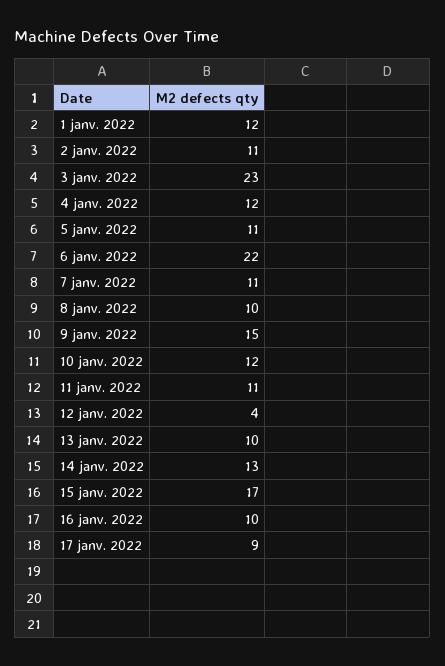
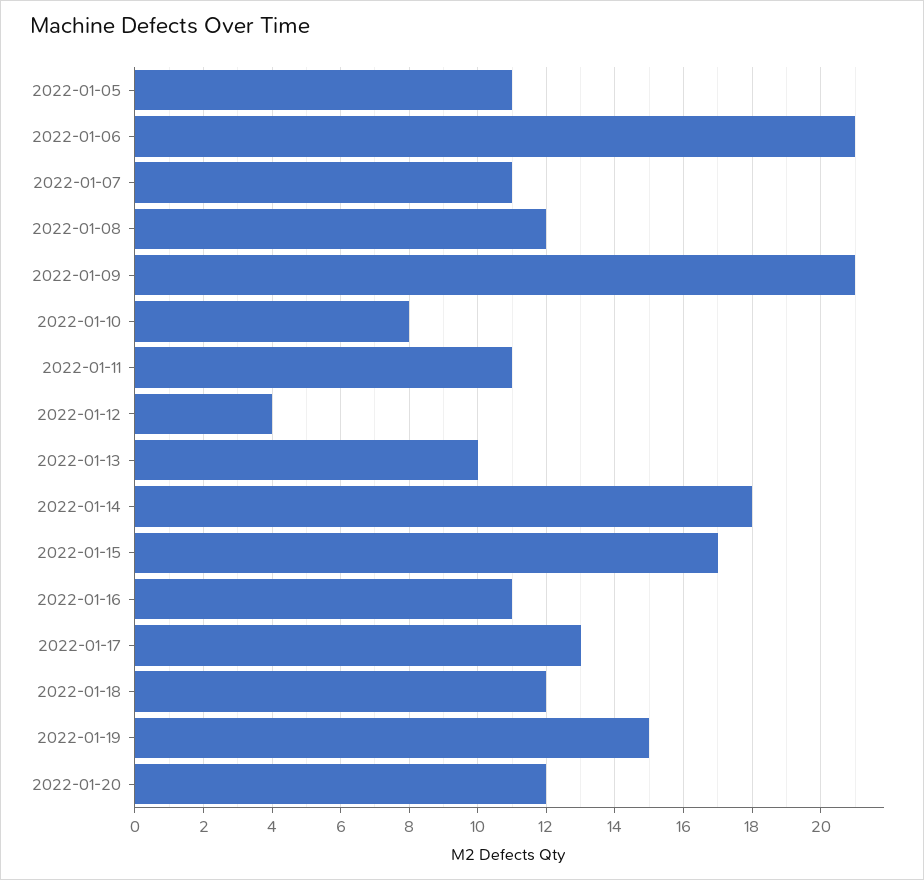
1 janv. 2022: 12 -> none
2 janv. 2022: 11 -> none
3 janv. 2022: 23 -> none
4 janv. 2022: 12 -> none
6 janv. 2022: 22 -> 21
8 janv. 2022: 10 -> 12
9 janv. 2022: 15 -> 21
10 janv. 2022: 12 -> 8
14 janv. 2022: 13 -> 18
16 janv. 2022: 10 -> 11
17 janv. 2022: 9 -> 13
2022-01-18: none -> 12
2022-01-19: none -> 15
2022-01-20: none -> 12

